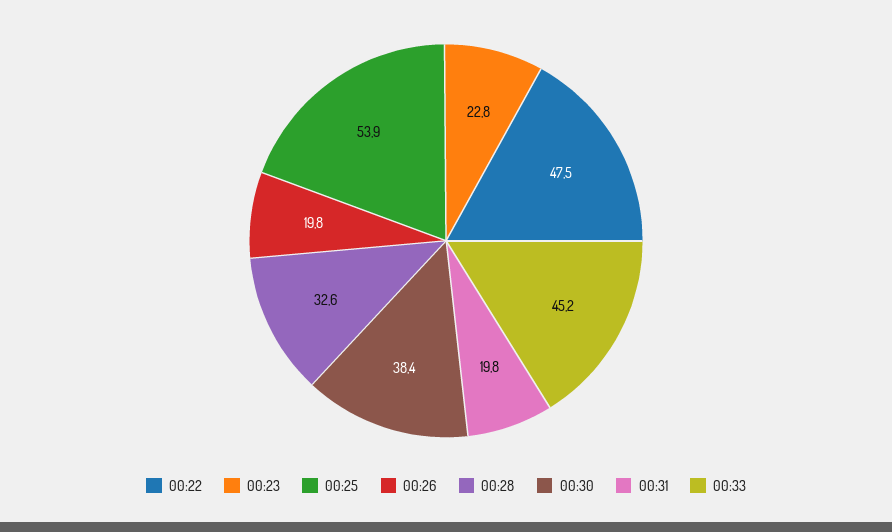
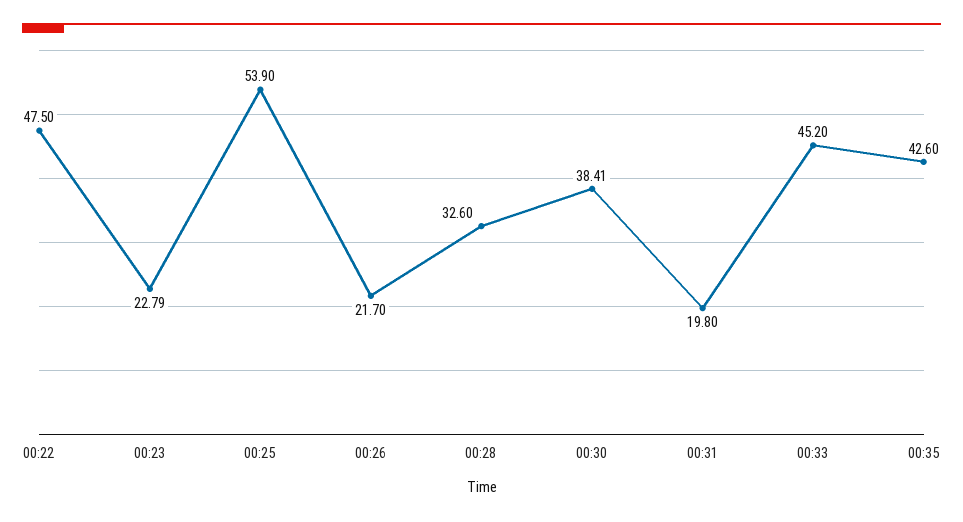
00:26: 19.8 -> 21.7
00:35: none -> 42.6

